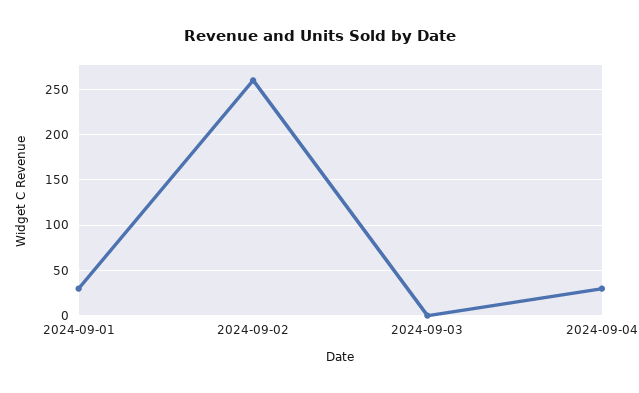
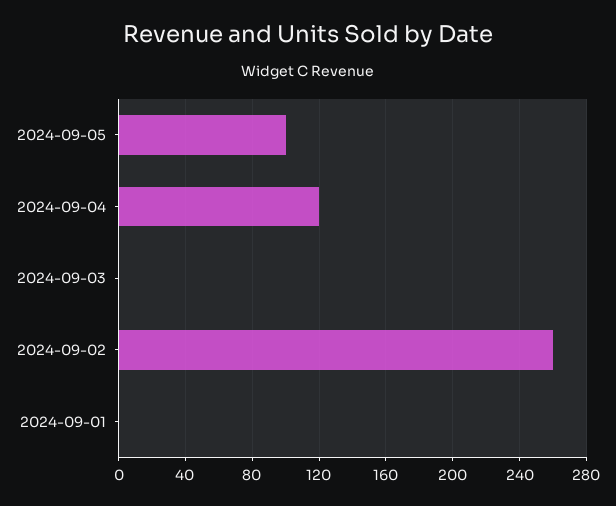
2024-09-01: 30 -> 0
2024-09-04: 30 -> 120
2024-09-05: none -> 100

